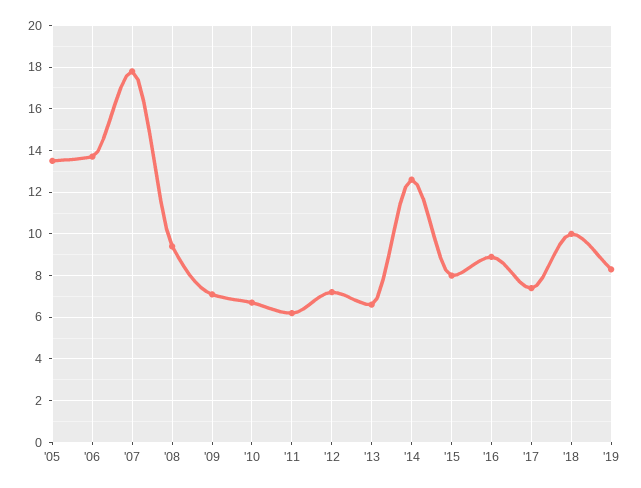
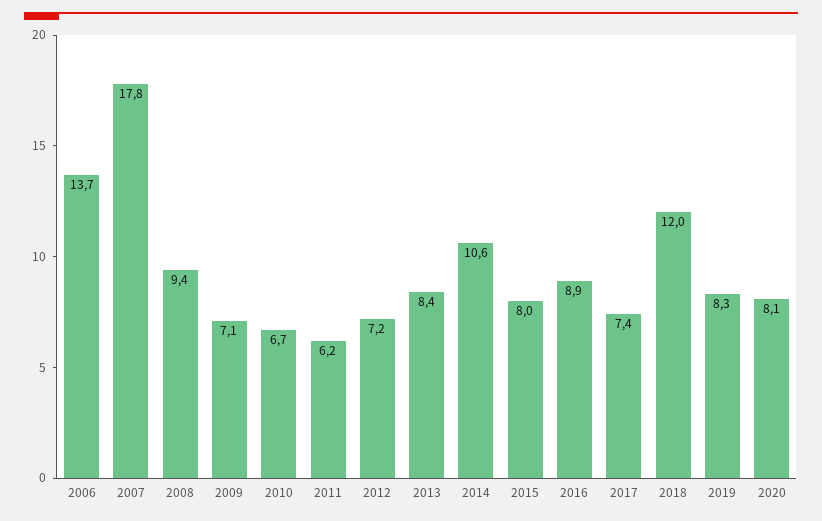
'05: 13.5 -> none
'13: 6.5 -> 8.4
'14: 12.5 -> 10.6
'18: 10 -> 12
2020: none -> 8.1

